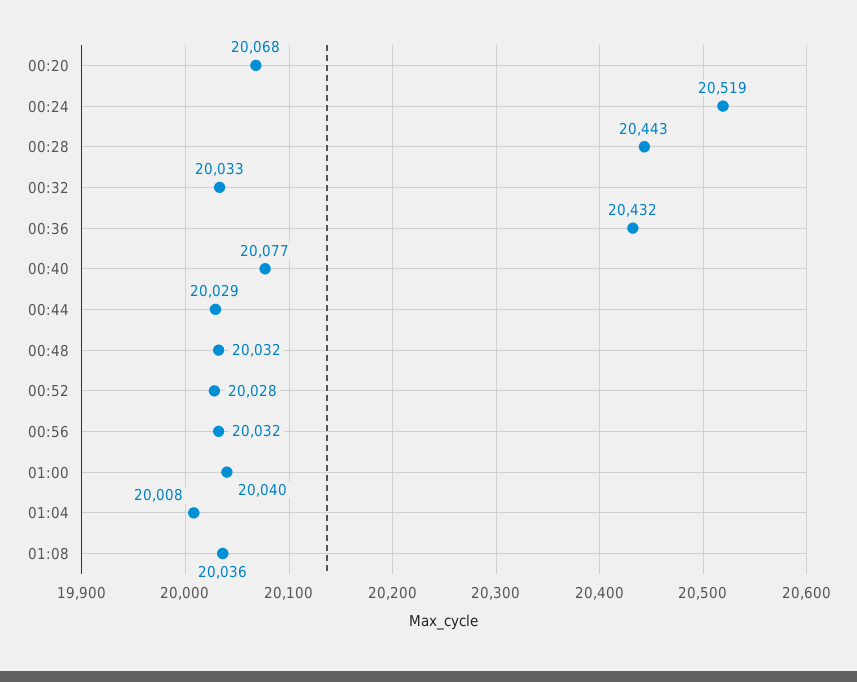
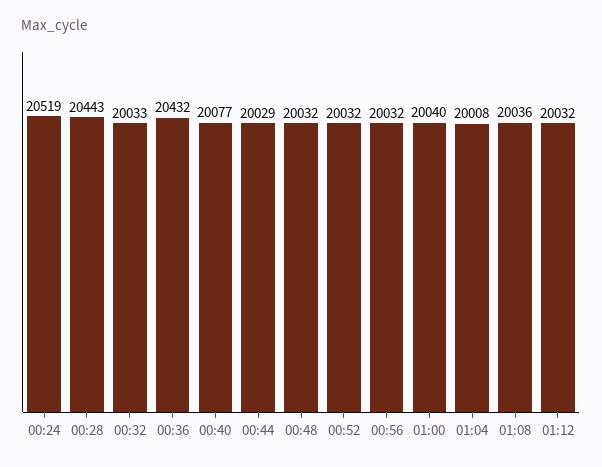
00:20: 20068 -> none
00:52: 20028 -> 20032
01:12: none -> 20032

